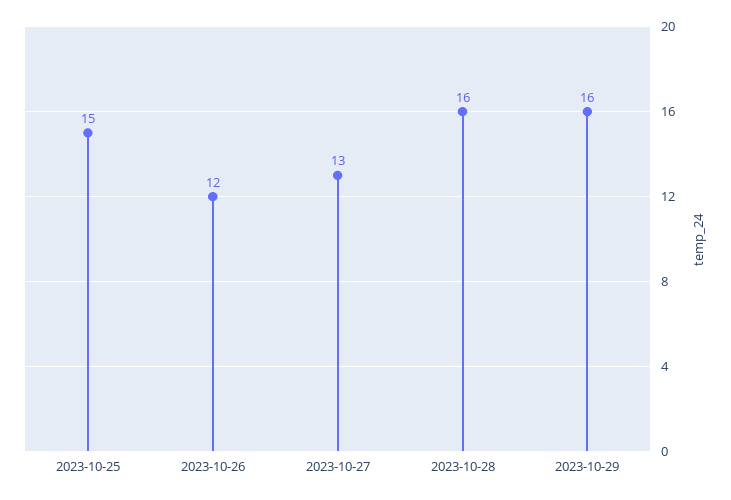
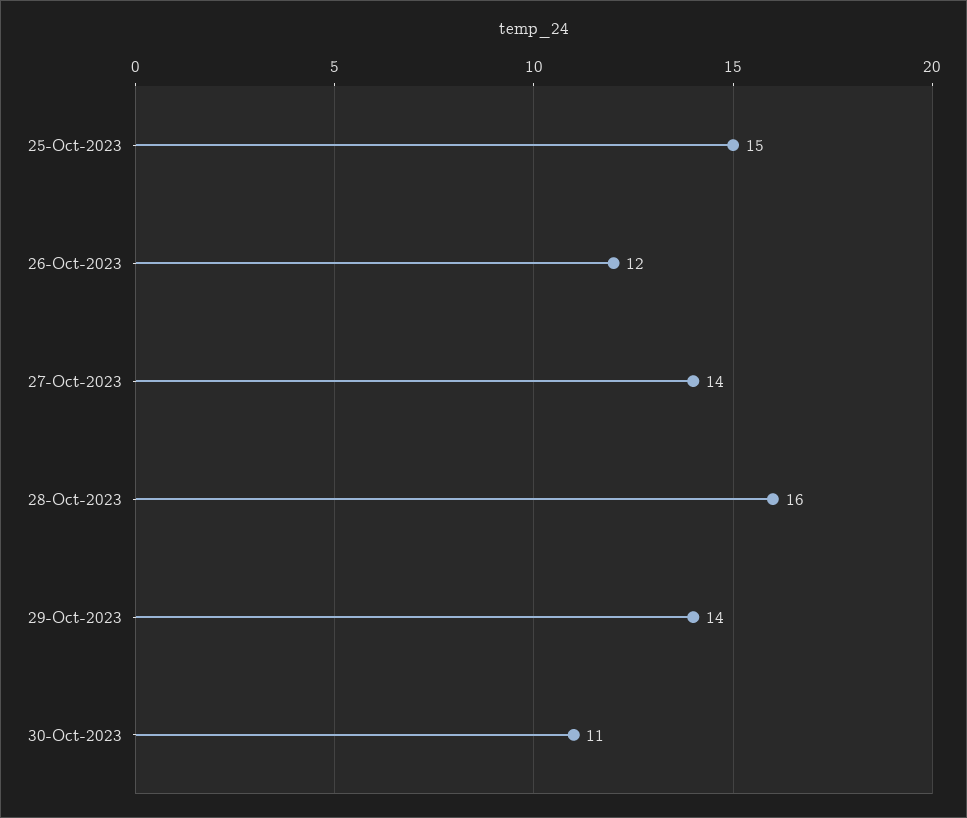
2023-10-27: 13 -> 14
2023-10-29: 16 -> 14
30-Oct-2023: none -> 11

